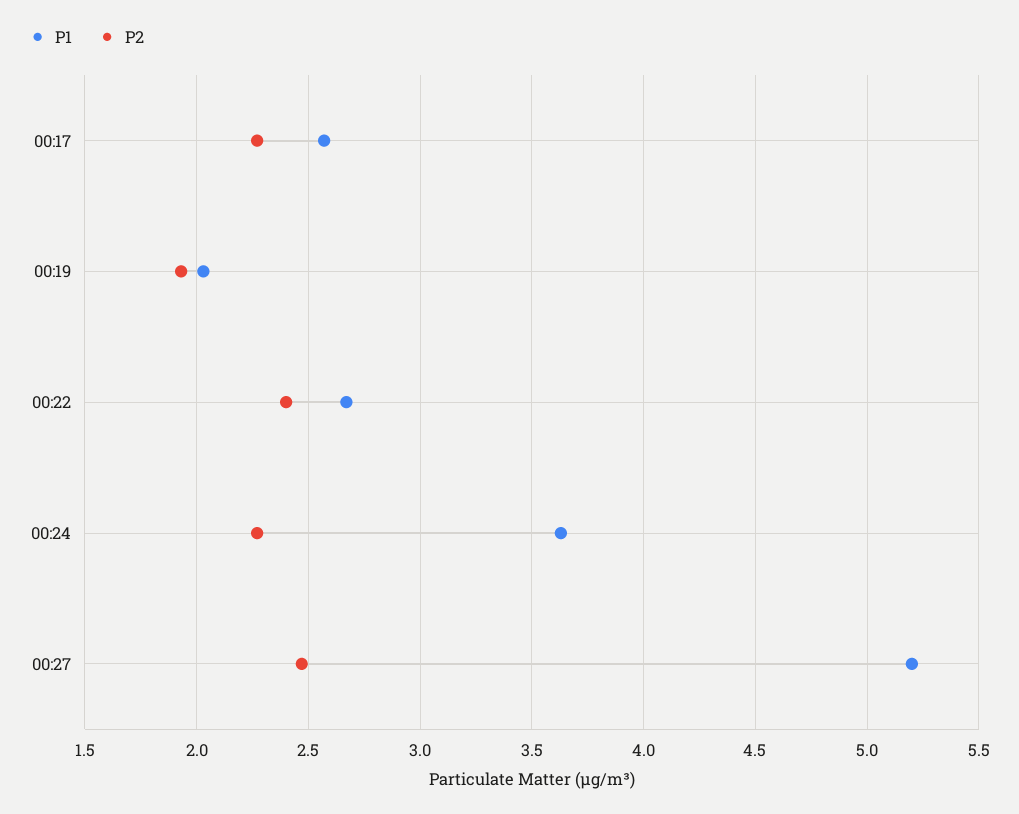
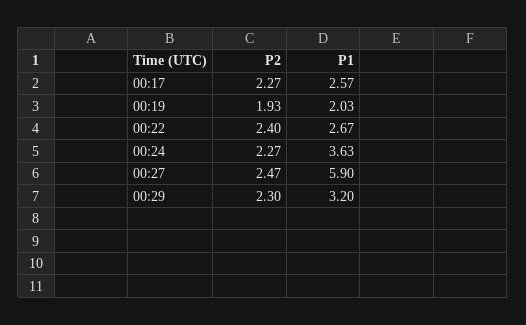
P1, 00:27: 5.2 -> 5.9
P2, 00:29: none -> 2.3
P1, 00:29: none -> 3.2

